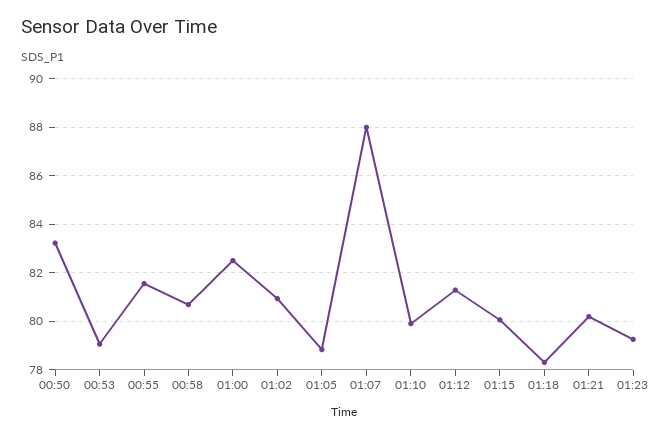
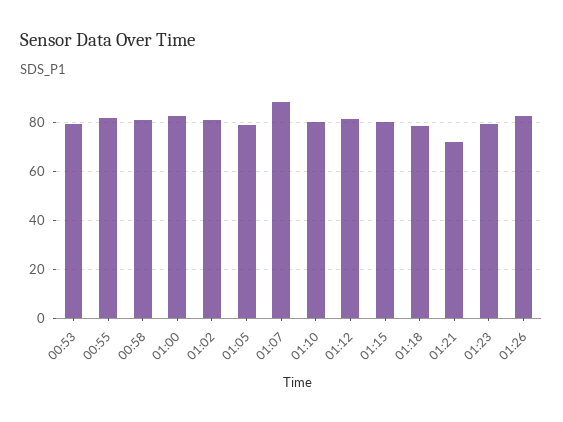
00:50: 83.25 -> none
01:21: 80.25 -> 72.5
01:26: none -> 82.5

